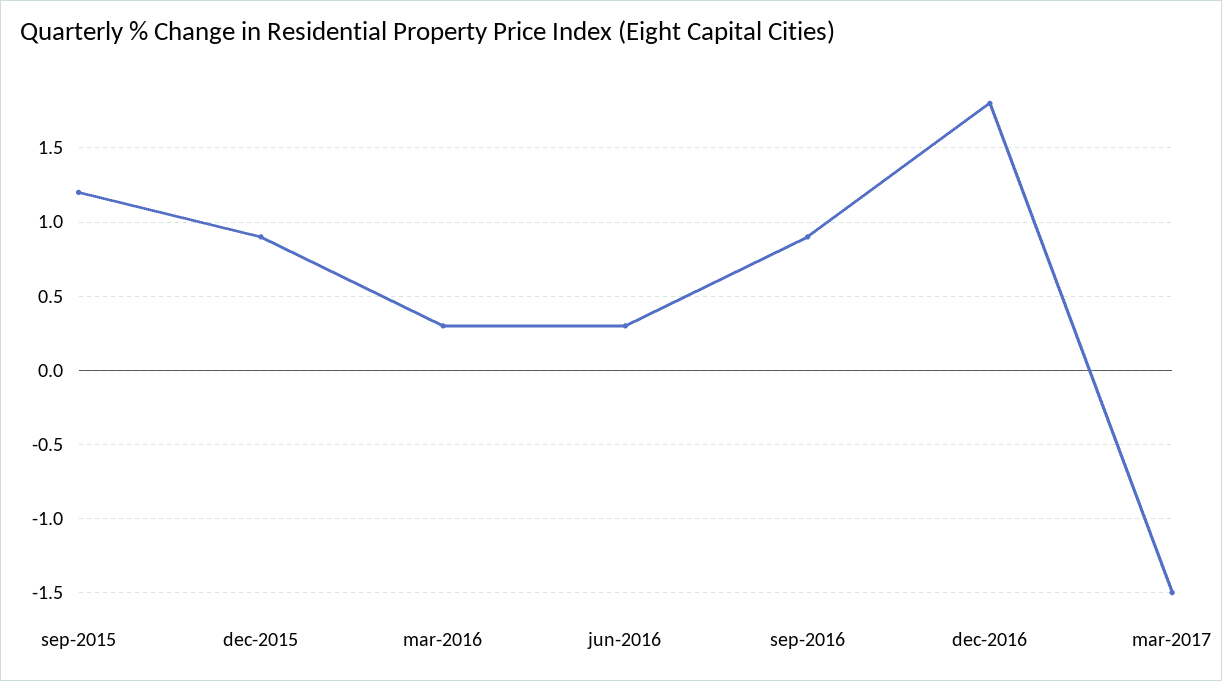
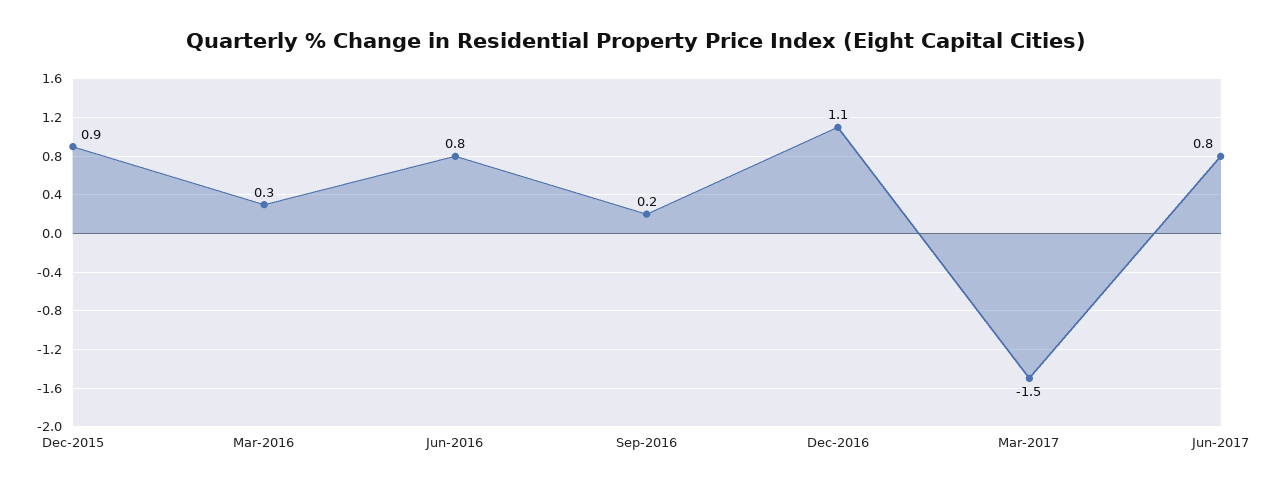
sep-2015: 1.2 -> none
jun-2016: 0.3 -> 0.8
sep-2016: 0.9 -> 0.2
dec-2016: 1.8 -> 1.1
Jun-2017: none -> 0.8

